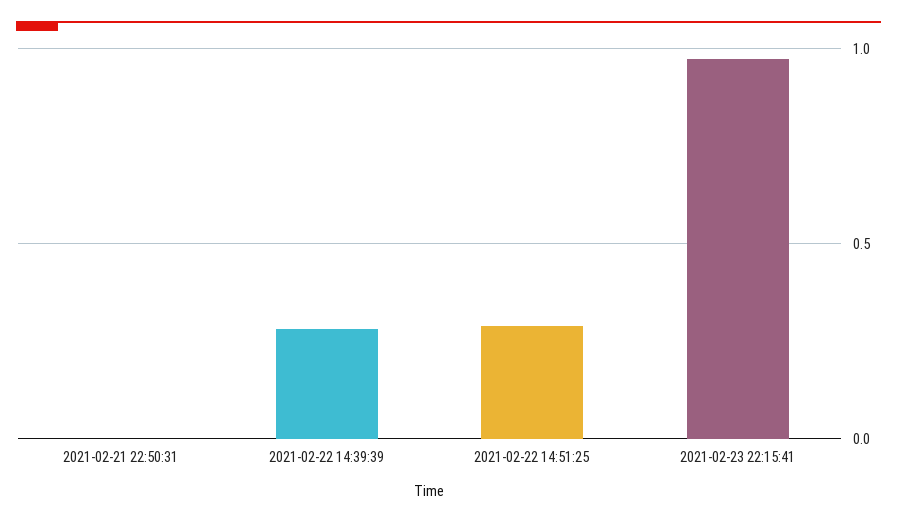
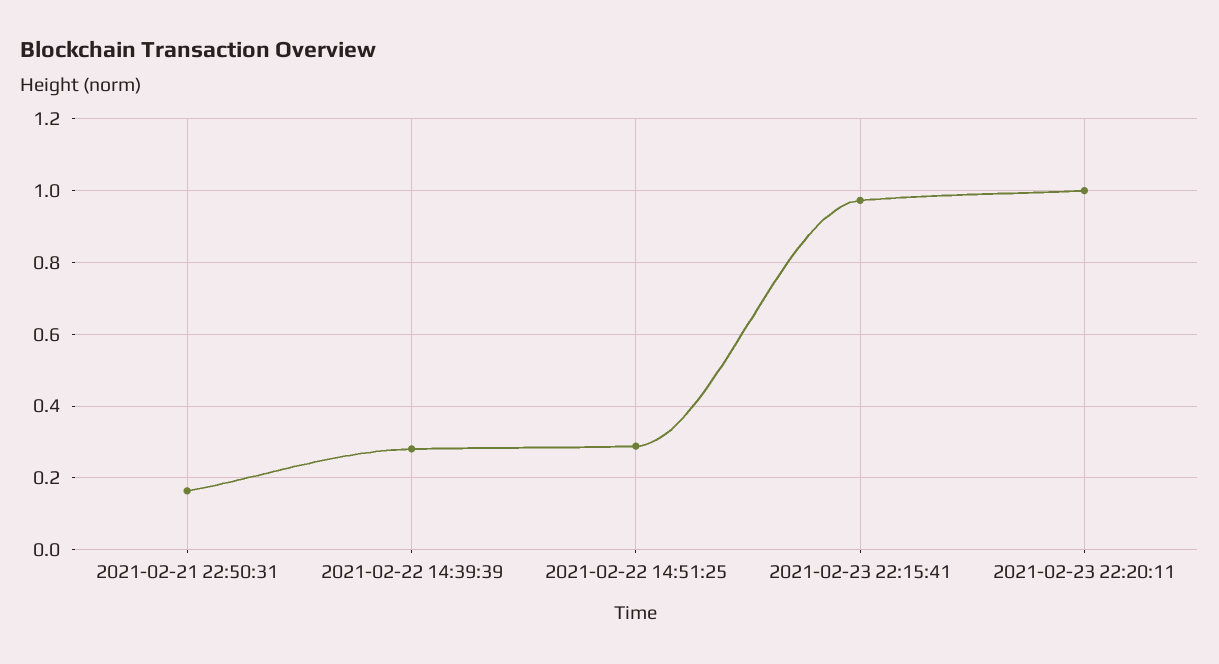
2021-02-21 22:50:31: 0 -> 0.16
2021-02-23 22:20:11: none -> 1

